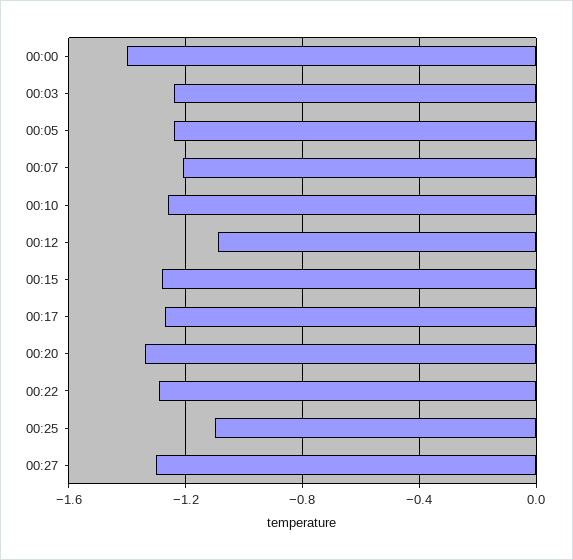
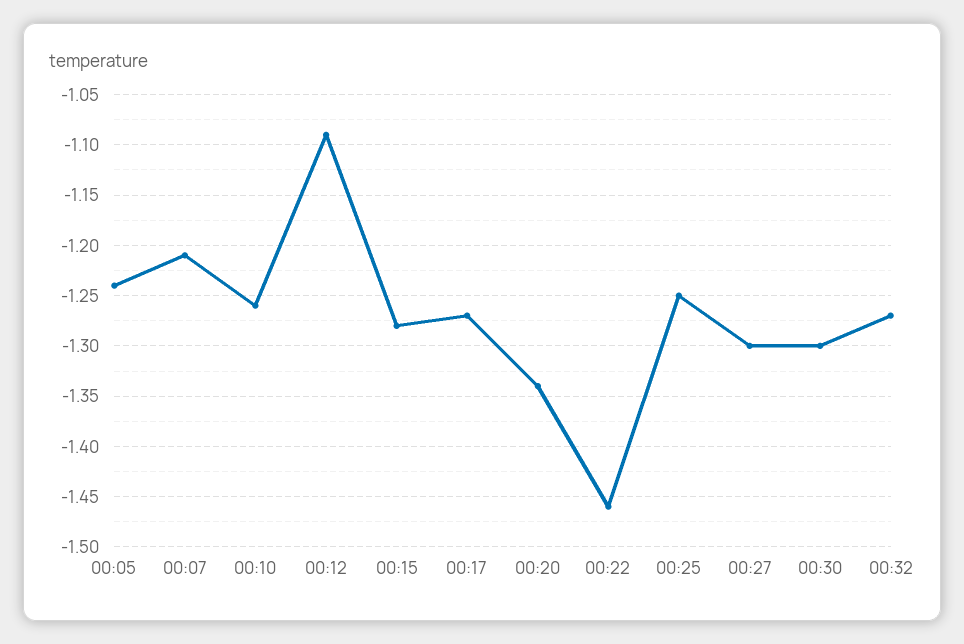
00:00: -1.4 -> none
00:03: -1.25 -> none
00:22: -1.3 -> -1.46
00:25: -1.1 -> -1.25
00:30: none -> -1.3
00:32: none -> -1.27

